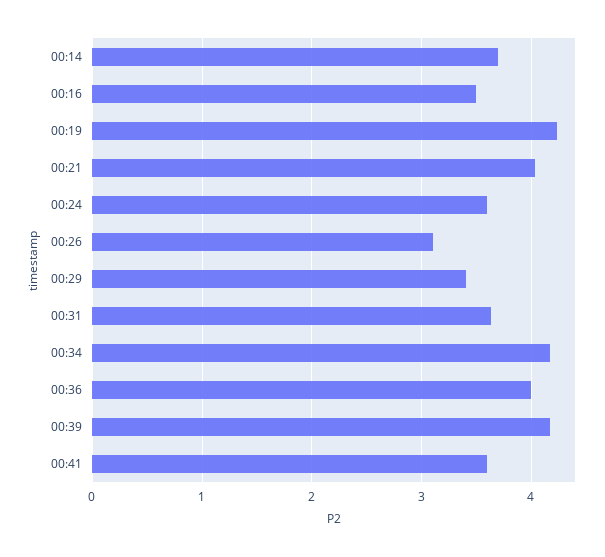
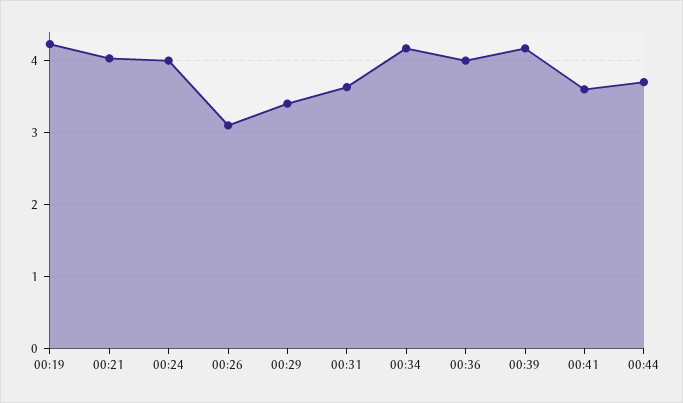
00:14: 3.7 -> none
00:16: 3.5 -> none
00:24: 3.6 -> 4
00:44: none -> 3.7

